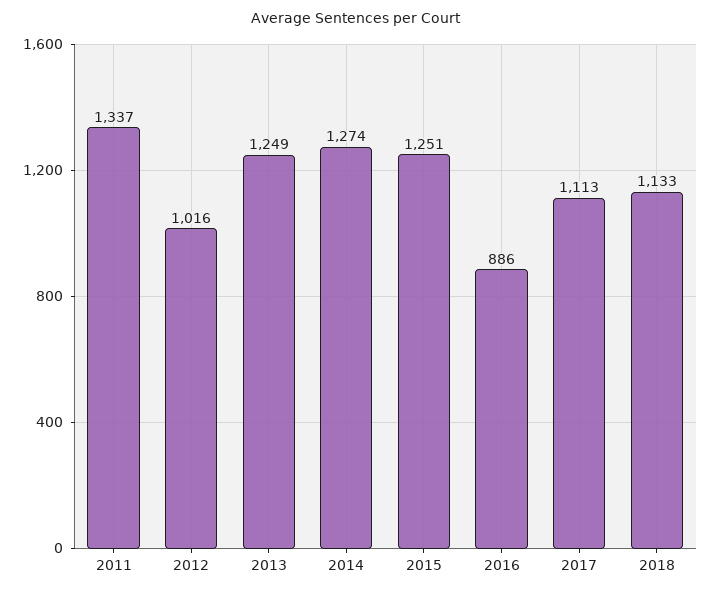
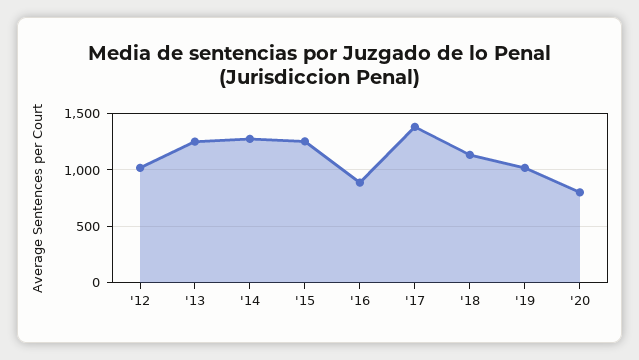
2011: 1337 -> none
2017: 1113 -> 1400
'19: none -> 1000
'20: none -> 800

